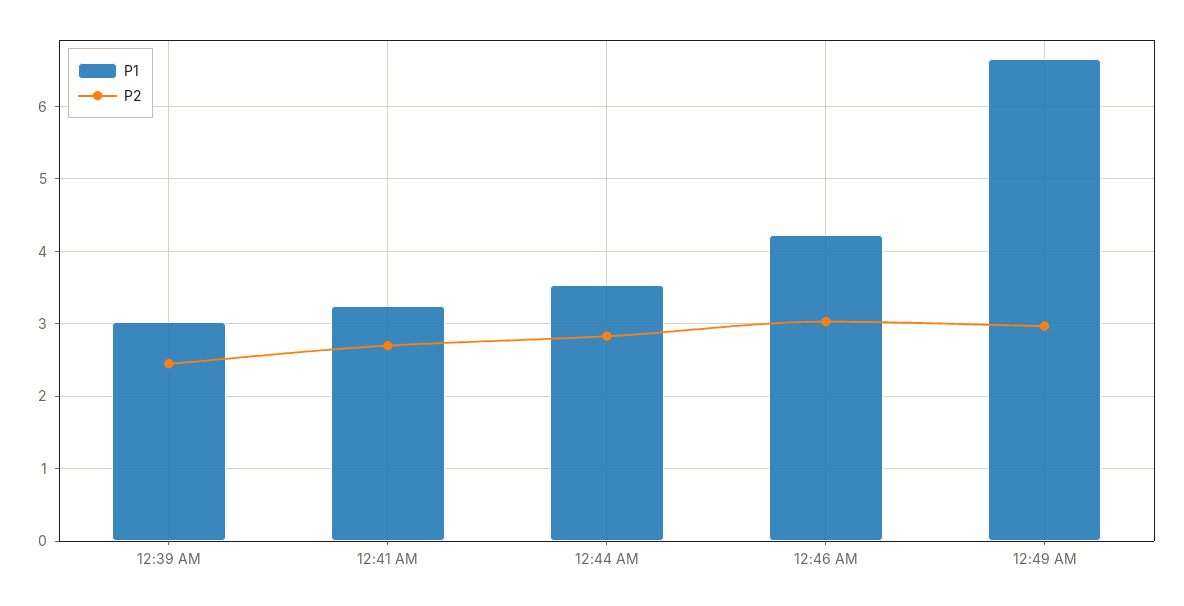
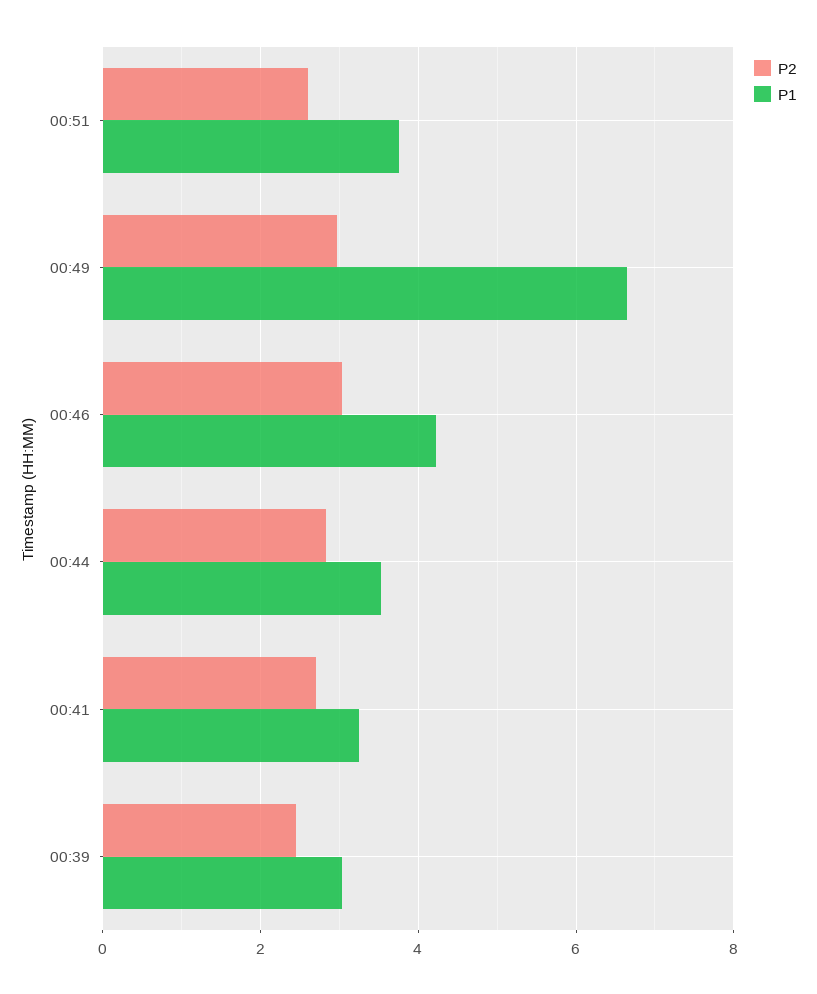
P2, 00:51: none -> 2.6
P1, 00:51: none -> 3.8

